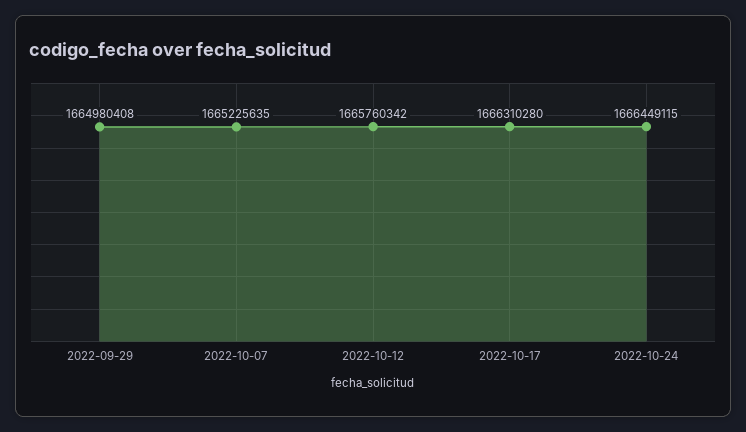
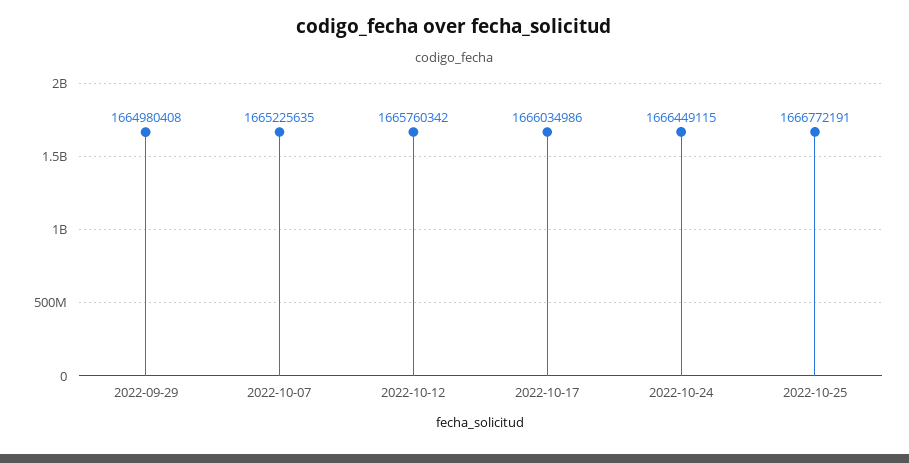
2022-10-17: 1666310280 -> 1666034986
2022-10-25: none -> 1666772191

